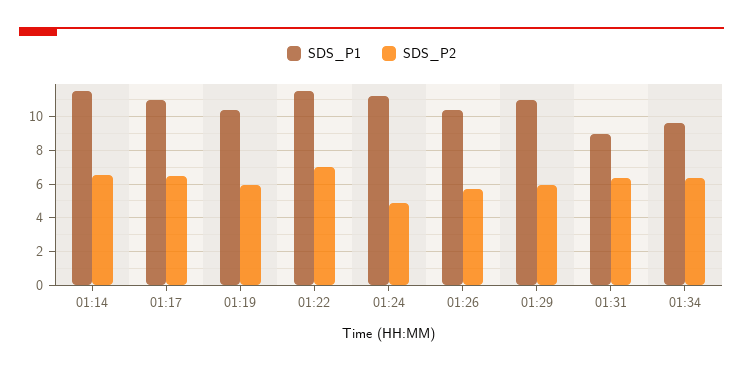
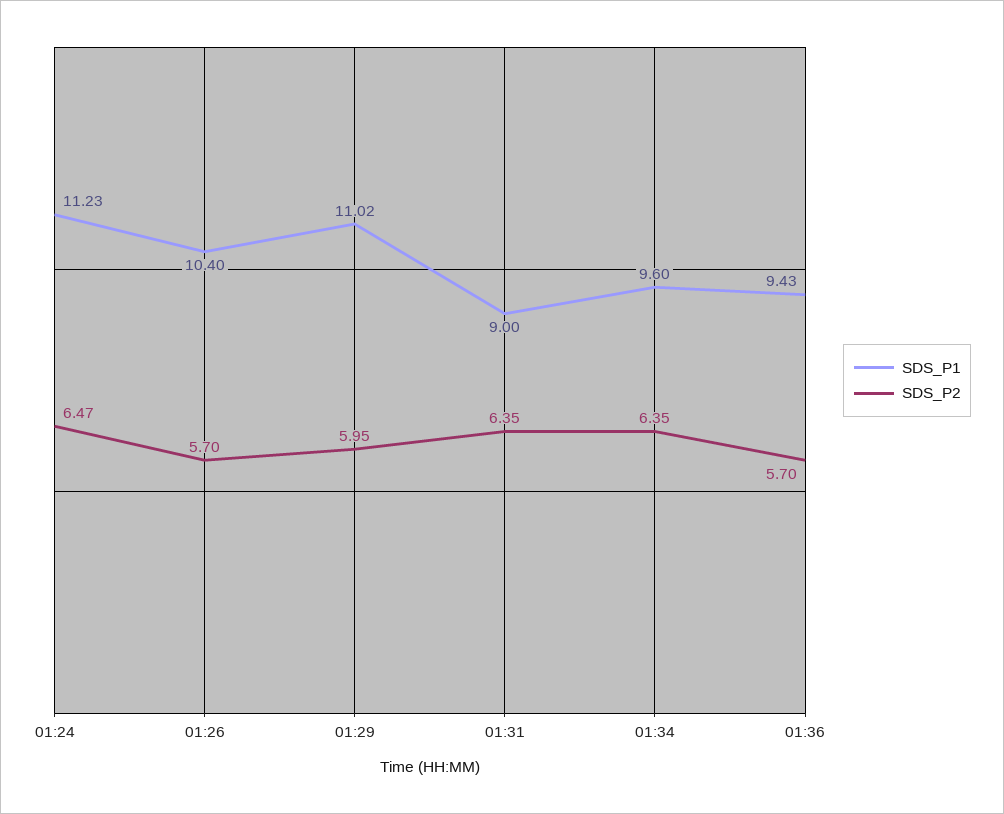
SDS_P1, 01:14: 11.5 -> none
SDS_P2, 01:14: 6.5 -> none
SDS_P1, 01:17: 11 -> none
SDS_P2, 01:17: 6.5 -> none
SDS_P1, 01:19: 10.5 -> none
SDS_P2, 01:19: 6 -> none
SDS_P1, 01:22: 11.5 -> none
SDS_P2, 01:22: 7 -> none
SDS_P2, 01:24: 5 -> 6.47
SDS_P1, 01:36: none -> 9.43
SDS_P2, 01:36: none -> 5.7

